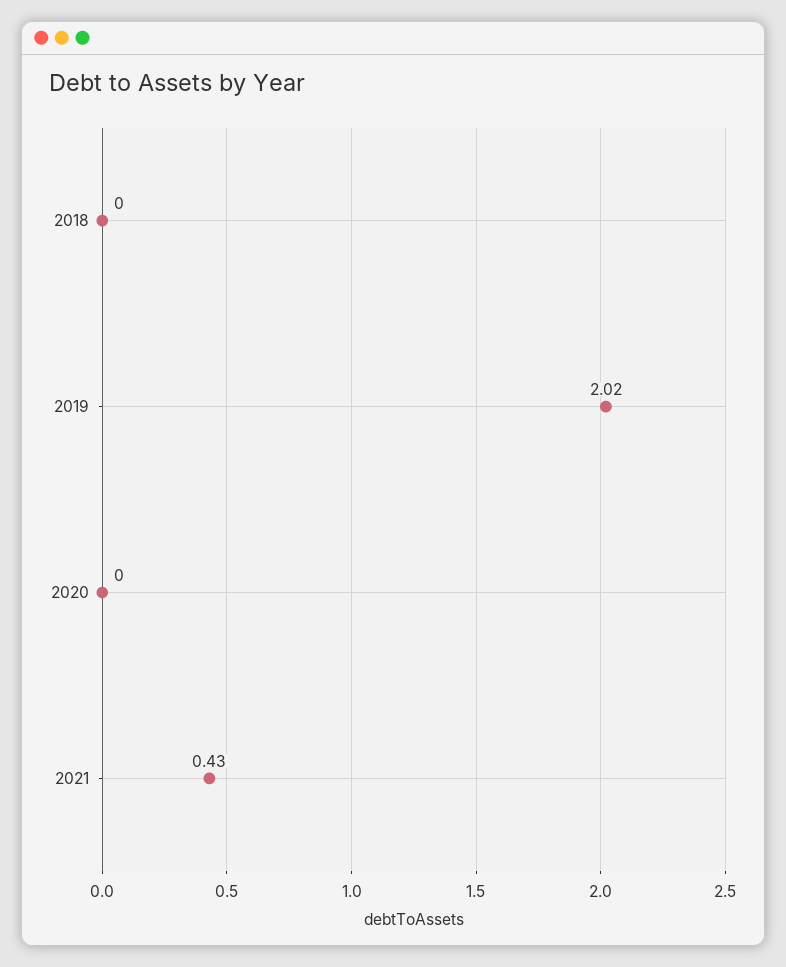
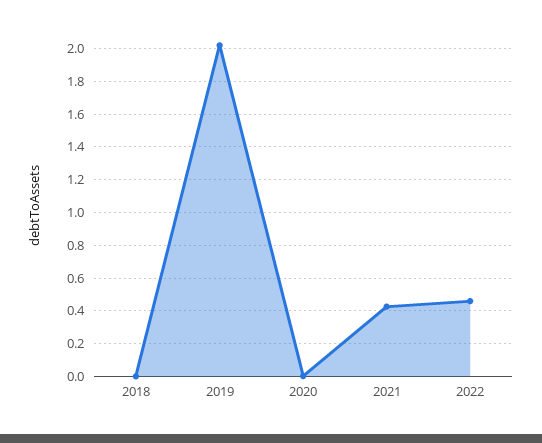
2022: none -> 0.45

